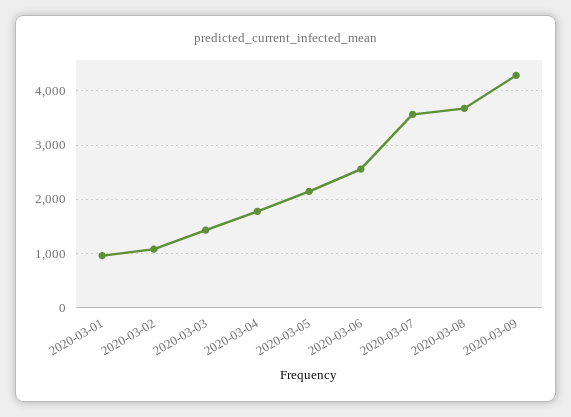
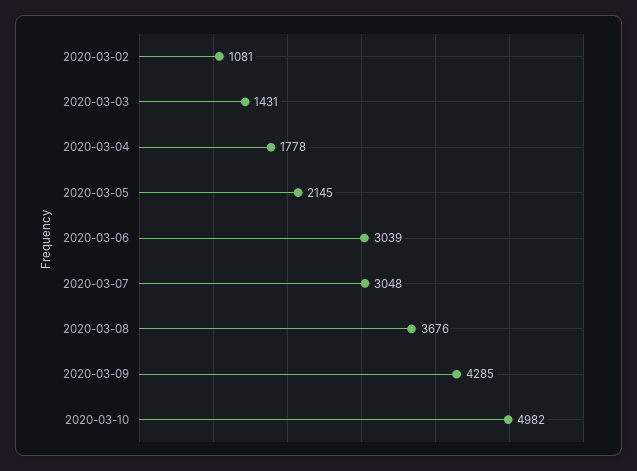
2020-03-01: 1000 -> none
2020-03-06: 2600 -> 3039
2020-03-07: 3600 -> 3048
2020-03-10: none -> 4982

